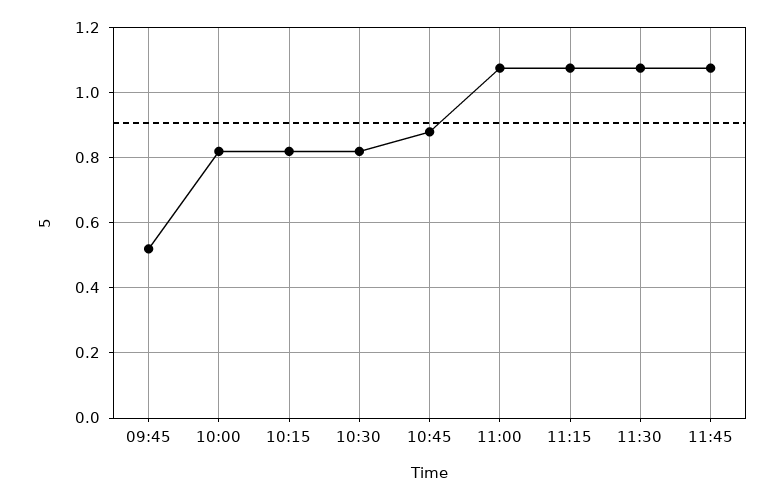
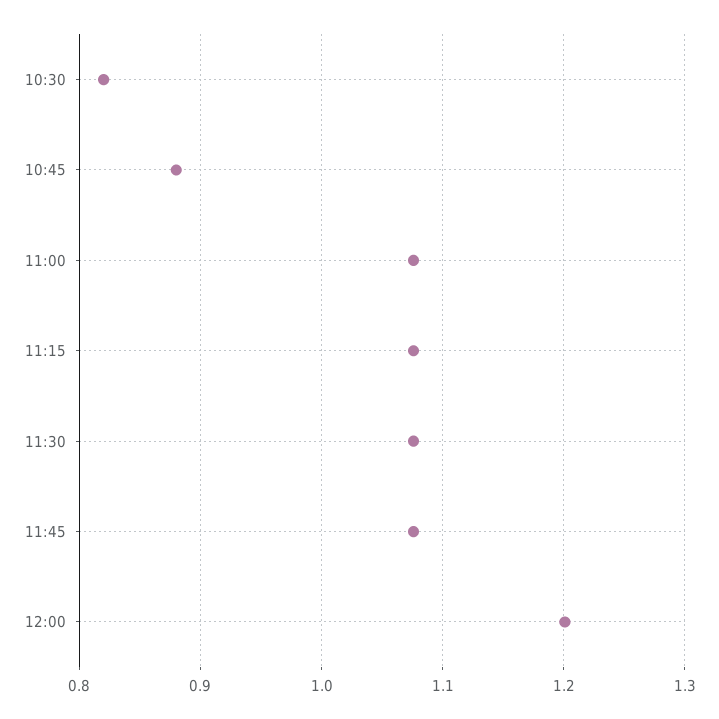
09:45: 0.52 -> none
10:00: 0.82 -> none
10:15: 0.82 -> none
12:00: none -> 1.2

